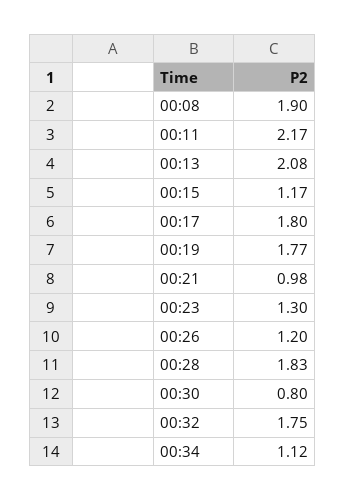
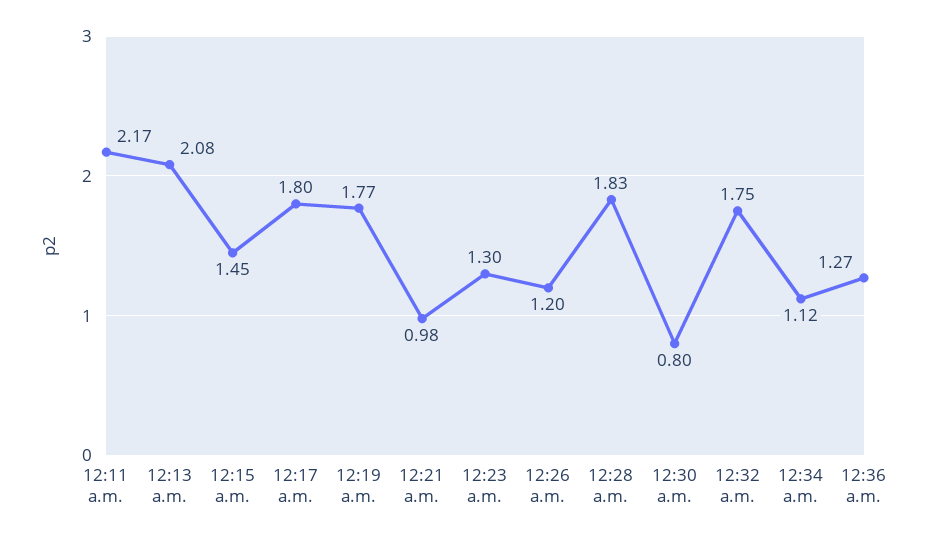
00:08: 1.9 -> none
00:15: 1.17 -> 1.45
12:36 a.m.: none -> 1.27

